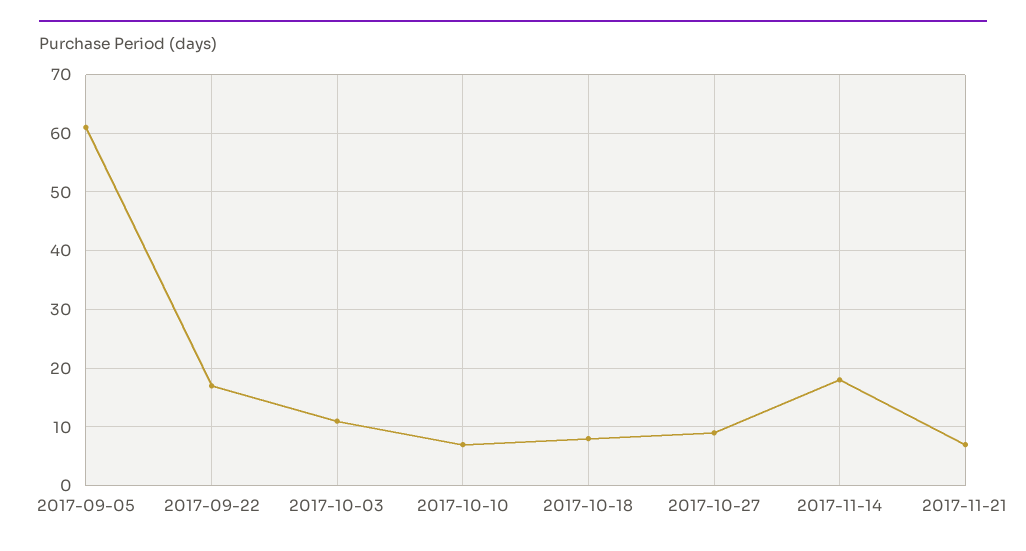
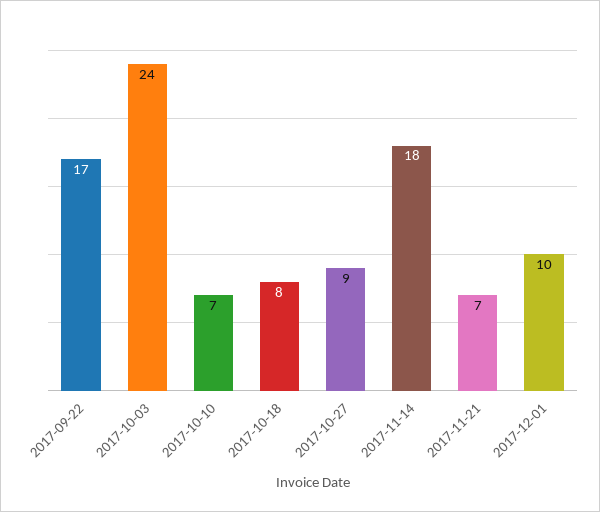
2017-09-05: 60 -> none
2017-10-03: 10 -> 24
2017-12-01: none -> 10

